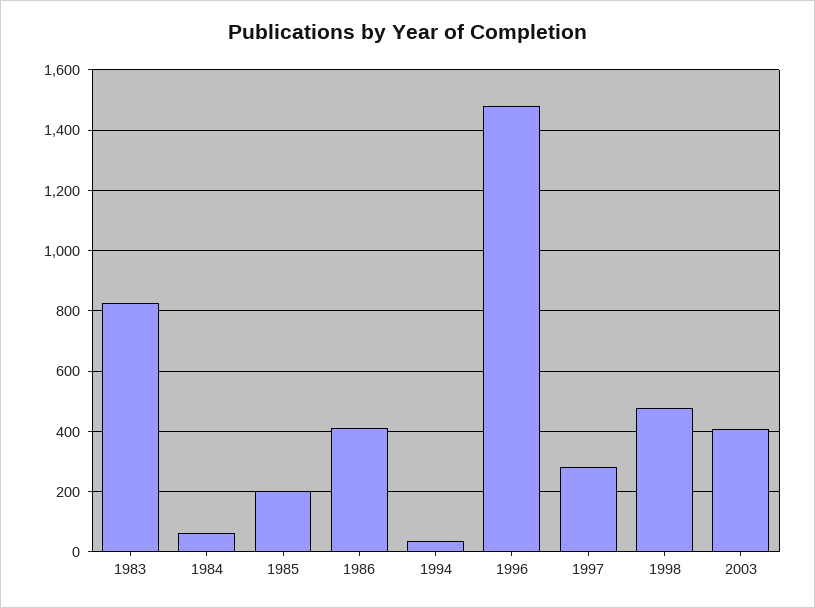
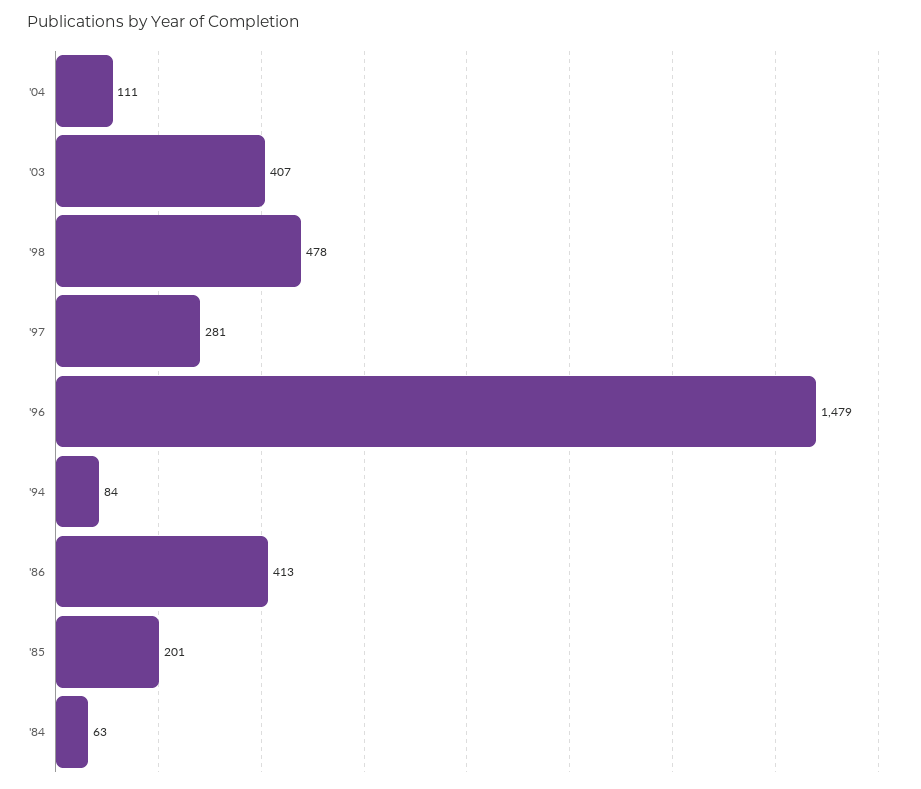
1983: 820 -> none
1994: 40 -> 84
'04: none -> 111

